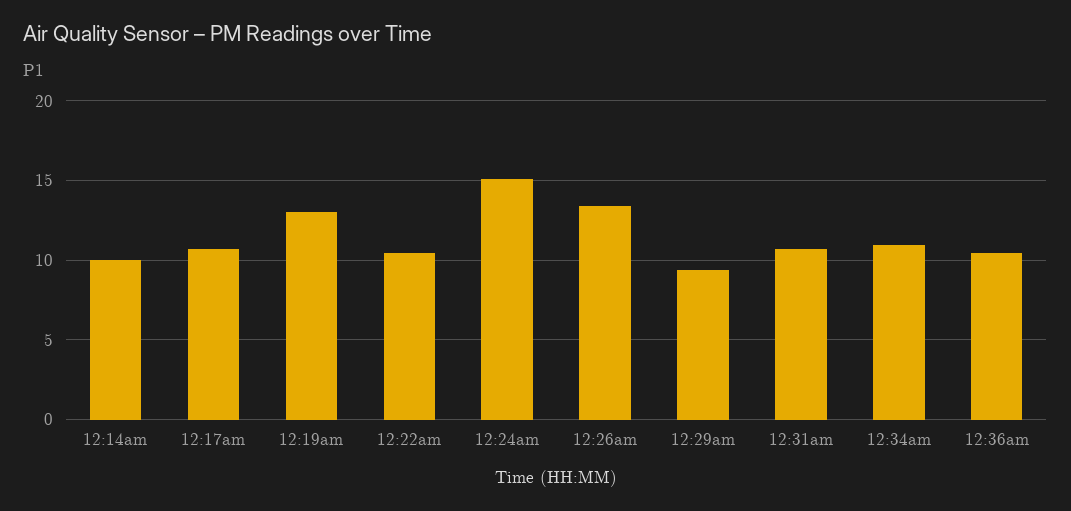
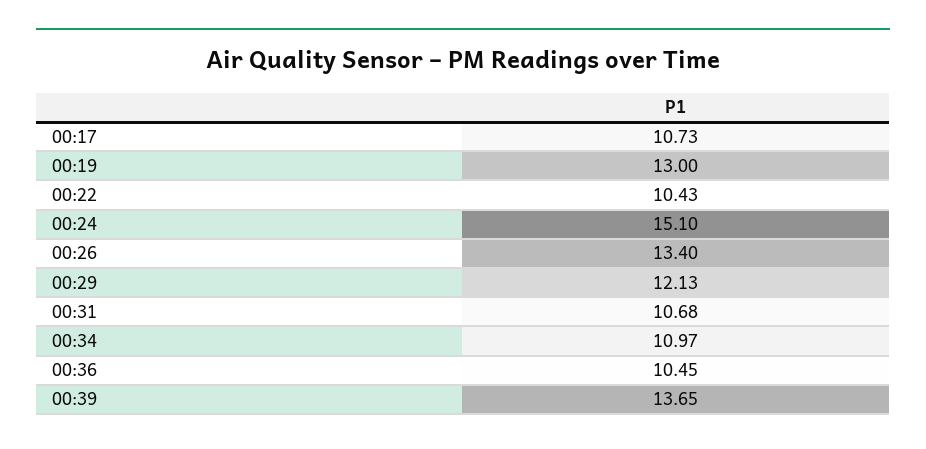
12:14am: 10 -> none
12:29am: 9.5 -> 12.13
00:39: none -> 13.65

